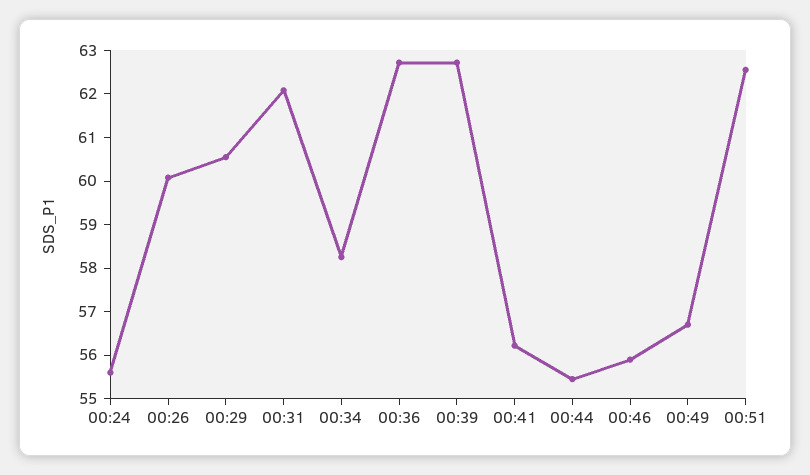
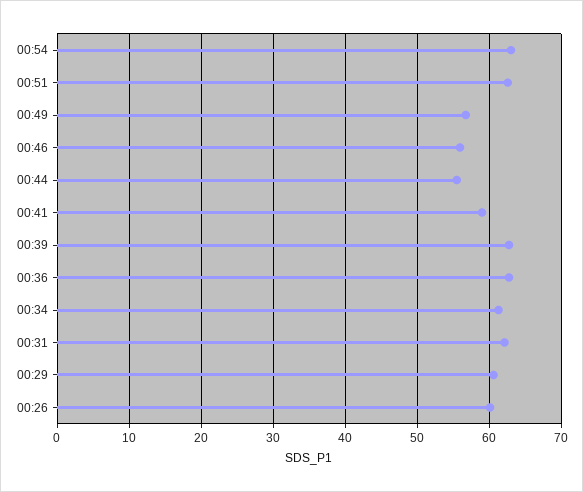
00:24: 55.6 -> none
00:34: 58.2 -> 61
00:41: 56.2 -> 59
00:54: none -> 63

